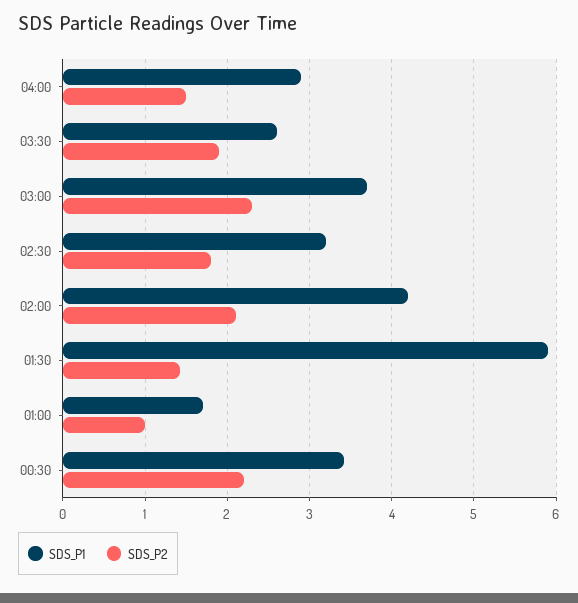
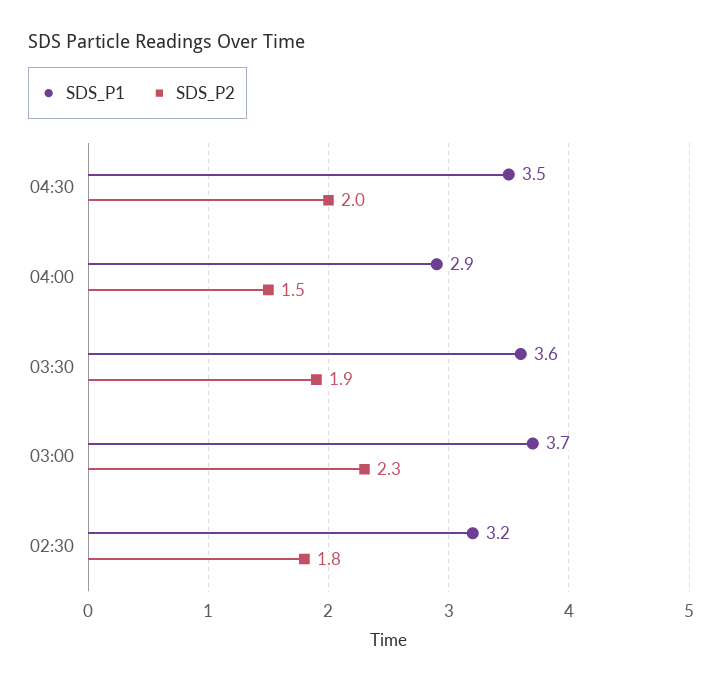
SDS_P1, 03:30: 2.6 -> 3.6
SDS_P1, 02:00: 4.2 -> none
SDS_P2, 02:00: 2.1 -> none
SDS_P1, 01:30: 5.9 -> none
SDS_P2, 01:30: 1.4 -> none
SDS_P1, 01:00: 1.7 -> none
SDS_P2, 01:00: 1 -> none
SDS_P1, 00:30: 3.4 -> none
SDS_P2, 00:30: 2.2 -> none
SDS_P1, 04:30: none -> 3.5
SDS_P2, 04:30: none -> 2

